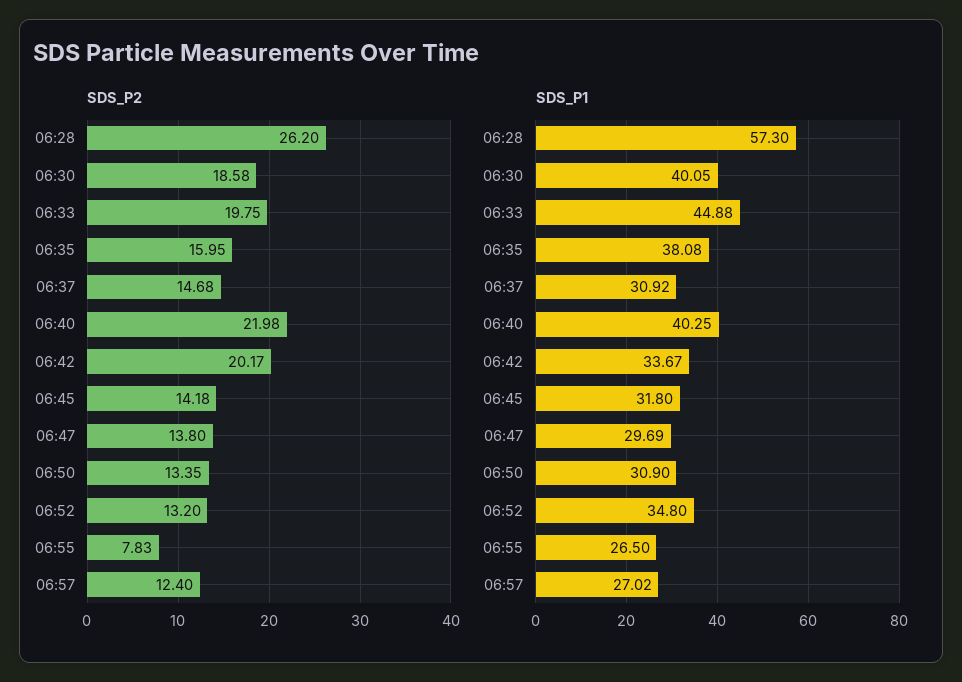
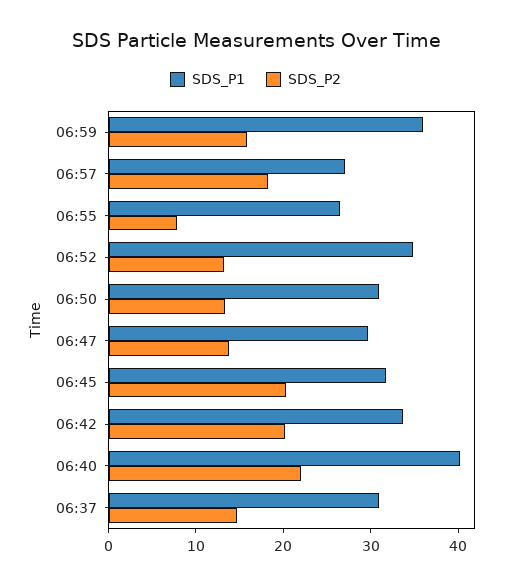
SDS_P2, 06:28: 26.2 -> none
SDS_P2, 06:30: 18.58 -> none
SDS_P2, 06:33: 19.75 -> none
SDS_P2, 06:35: 15.95 -> none
SDS_P2, 06:45: 14.18 -> 20
SDS_P2, 06:57: 12.4 -> 18
SDS_P1, 06:28: 57.3 -> none
SDS_P1, 06:30: 40.05 -> none
SDS_P1, 06:33: 44.88 -> none
SDS_P1, 06:35: 38.08 -> none
SDS_P1, 06:59: none -> 36
SDS_P2, 06:59: none -> 16

